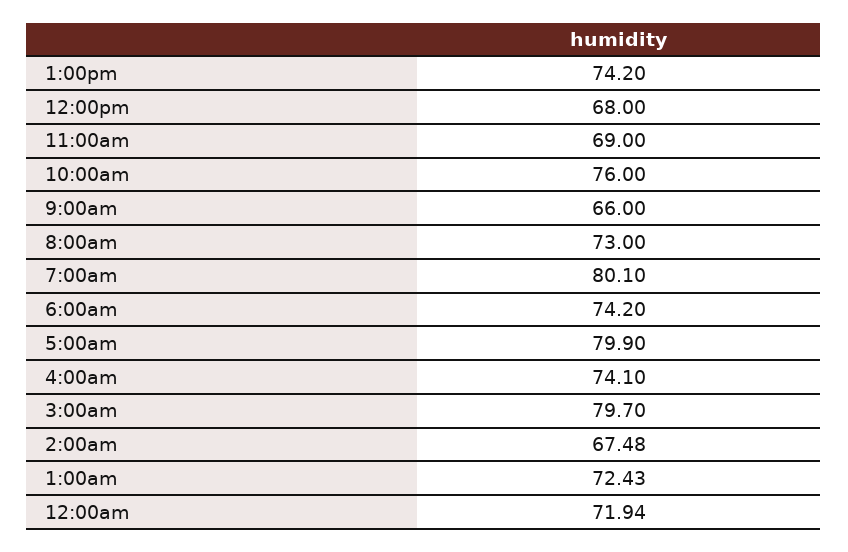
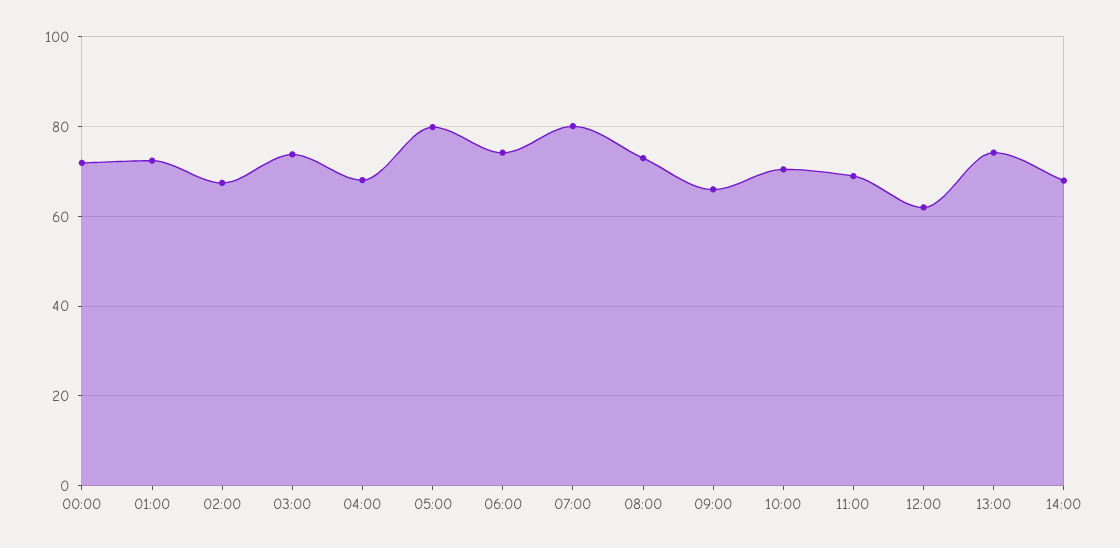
12:00pm: 68 -> 62
10:00am: 76 -> 70
4:00am: 74.1 -> 68
3:00am: 79.7 -> 74
14:00: none -> 68

